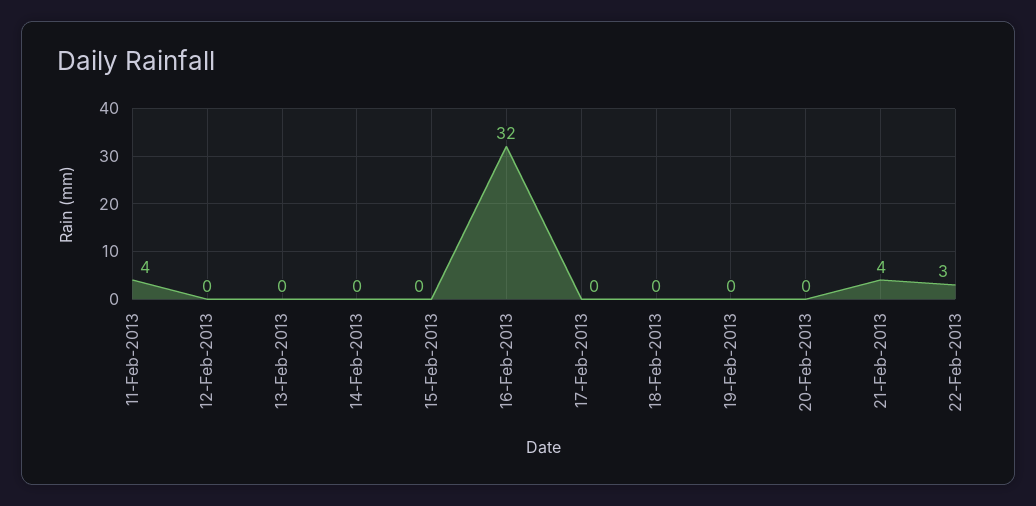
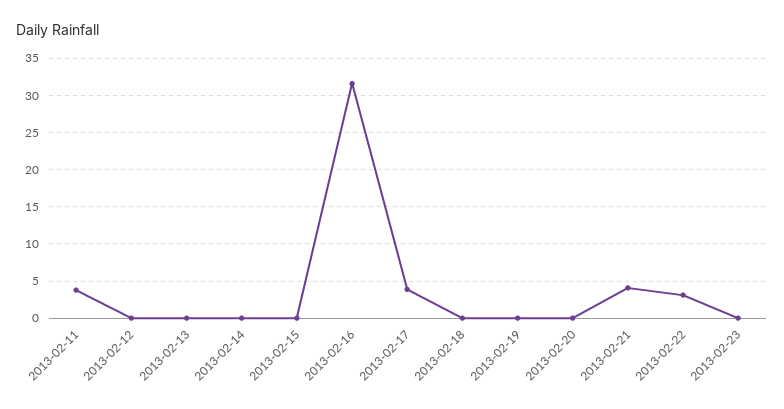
17-Feb-2013: 0 -> 4
2013-02-23: none -> 0

